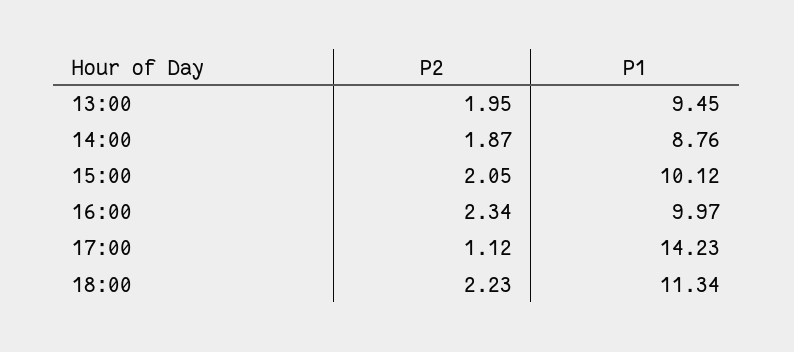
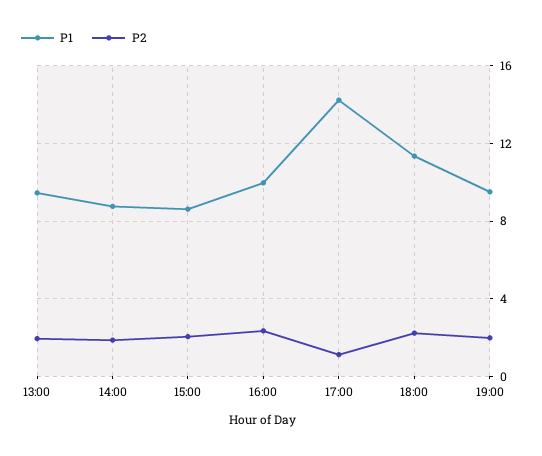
P1, 15:00: 10.12 -> 8.5
P1, 19:00: none -> 9.5
P2, 19:00: none -> 2

